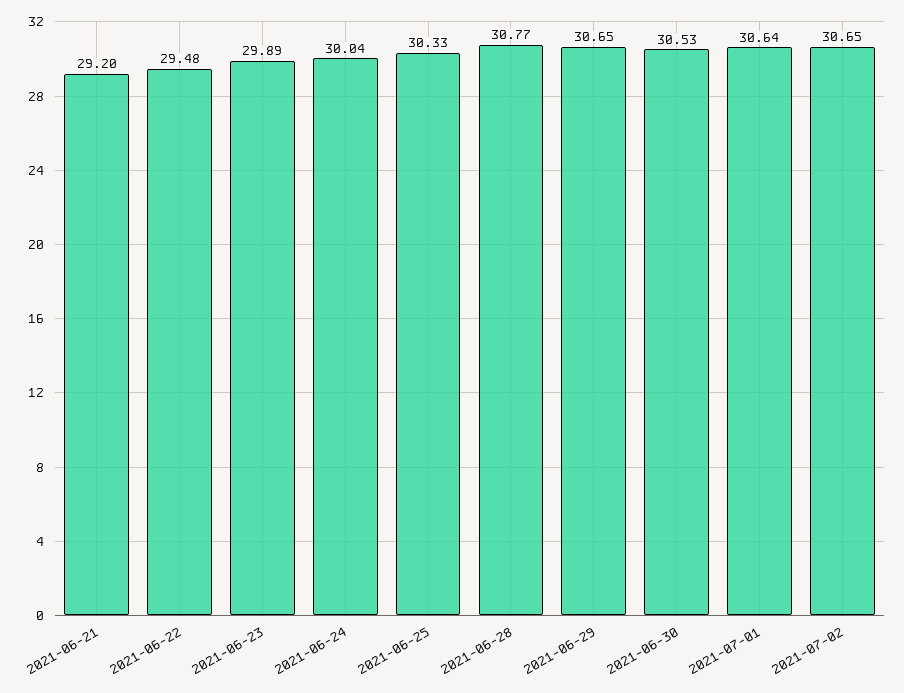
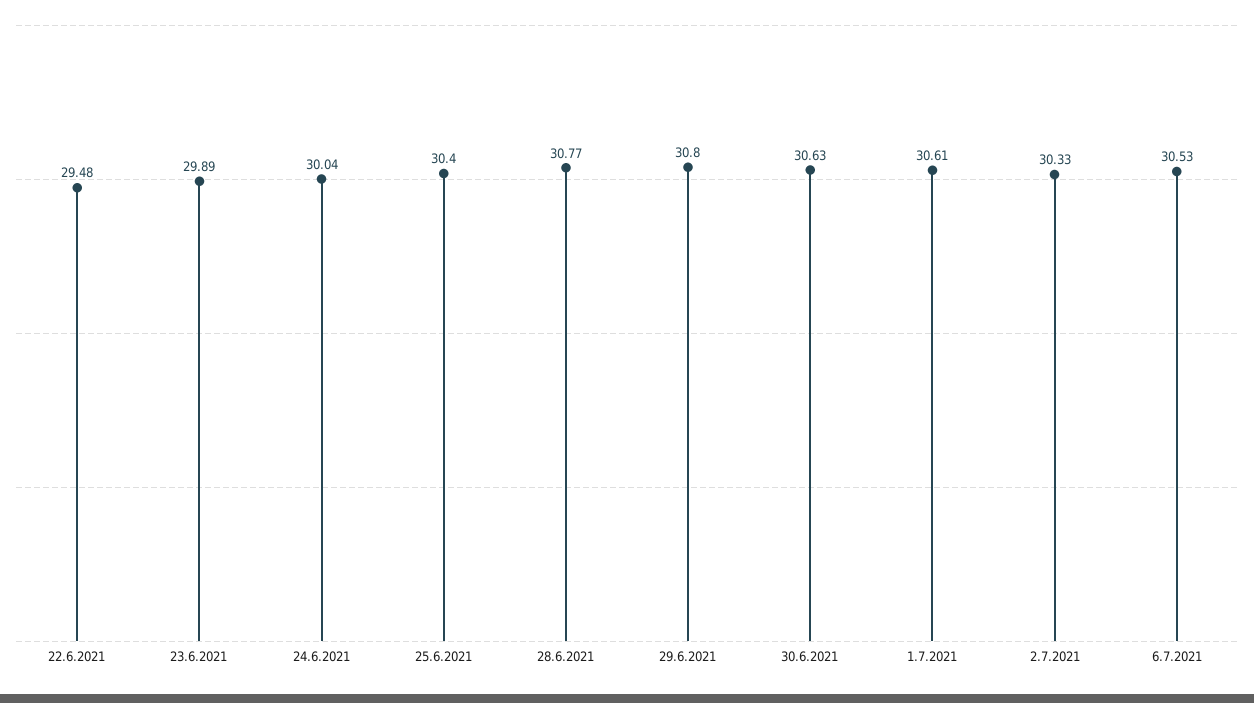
2021-06-21: 29.2 -> none
2021-06-25: 30.33 -> 30.4
2021-06-29: 30.65 -> 30.8
2021-06-30: 30.53 -> 30.63
2021-07-01: 30.64 -> 30.61
2021-07-02: 30.65 -> 30.33
6.7.2021: none -> 30.53

